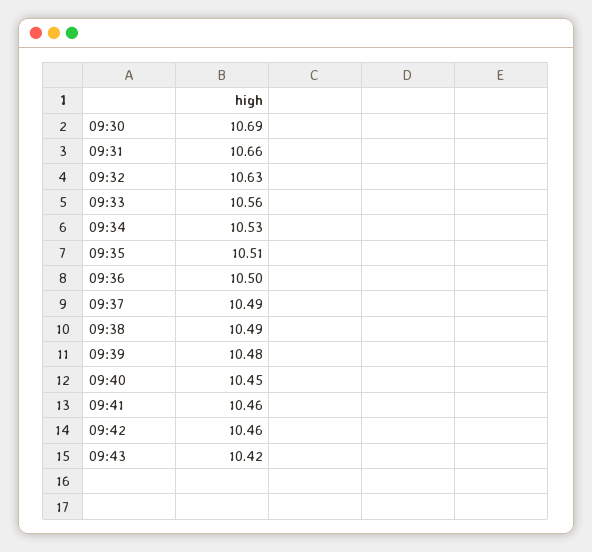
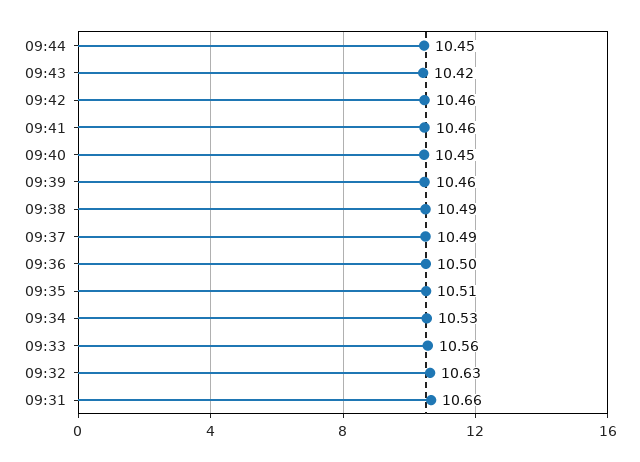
09:30: 10.69 -> none
09:39: 10.48 -> 10.46
09:44: none -> 10.45

